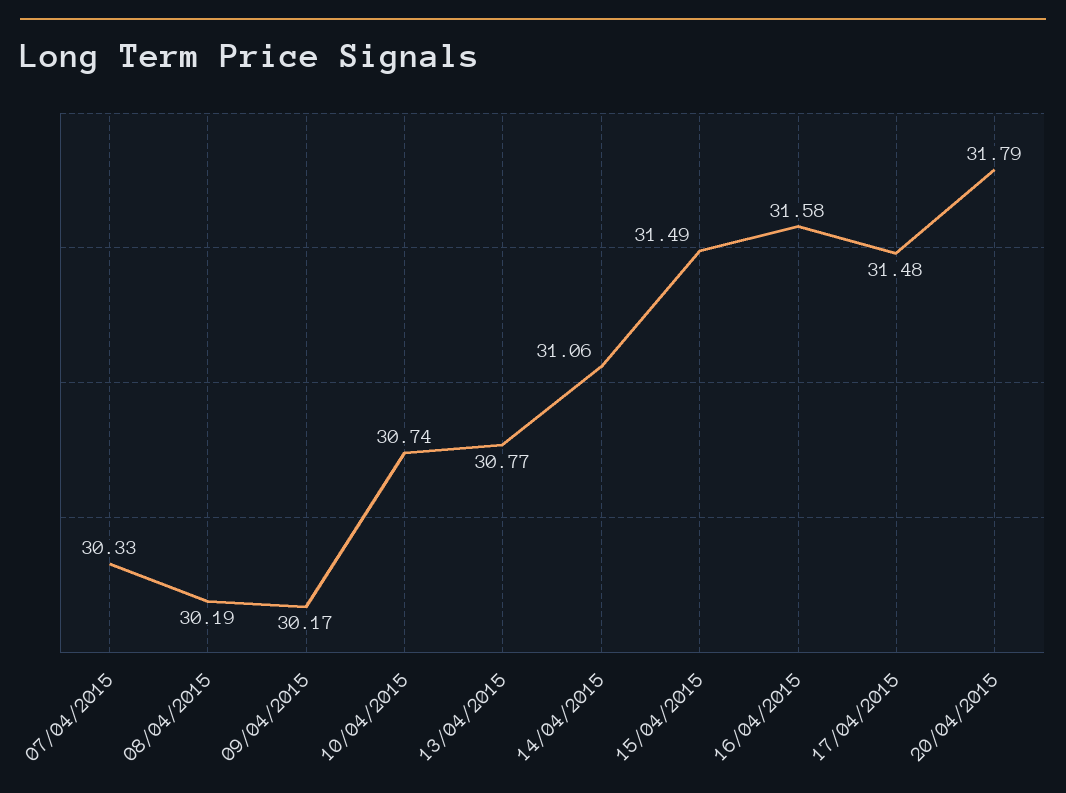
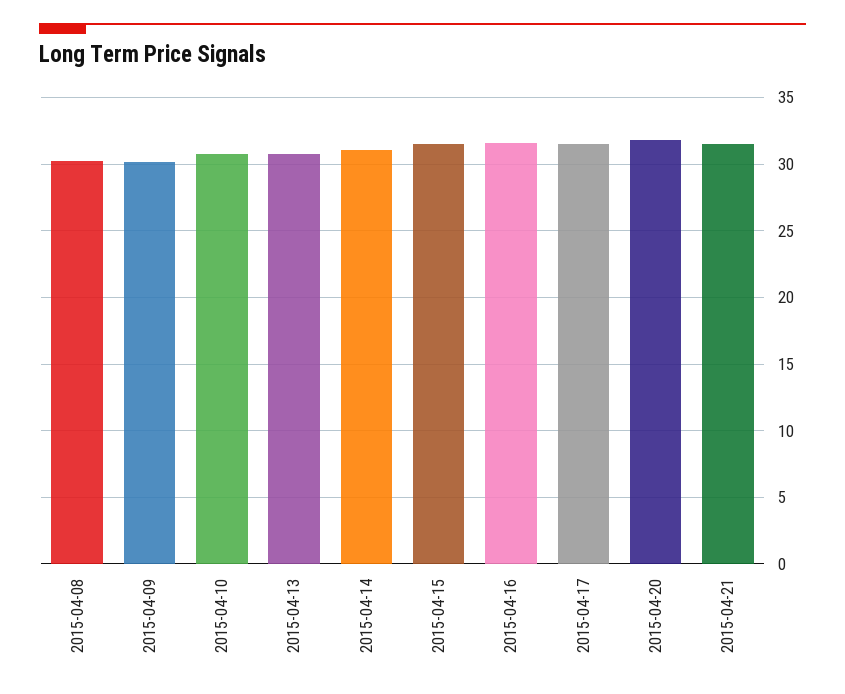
07/04/2015: 30.33 -> none
2015-04-21: none -> 31.5

